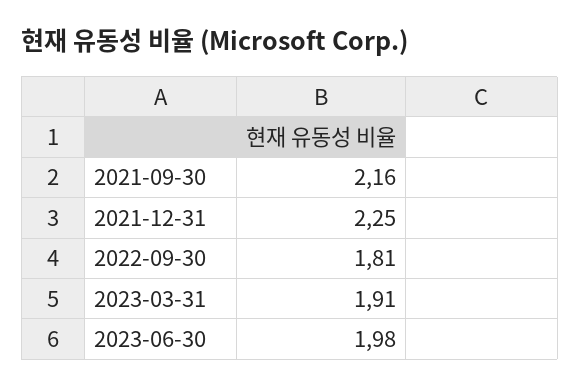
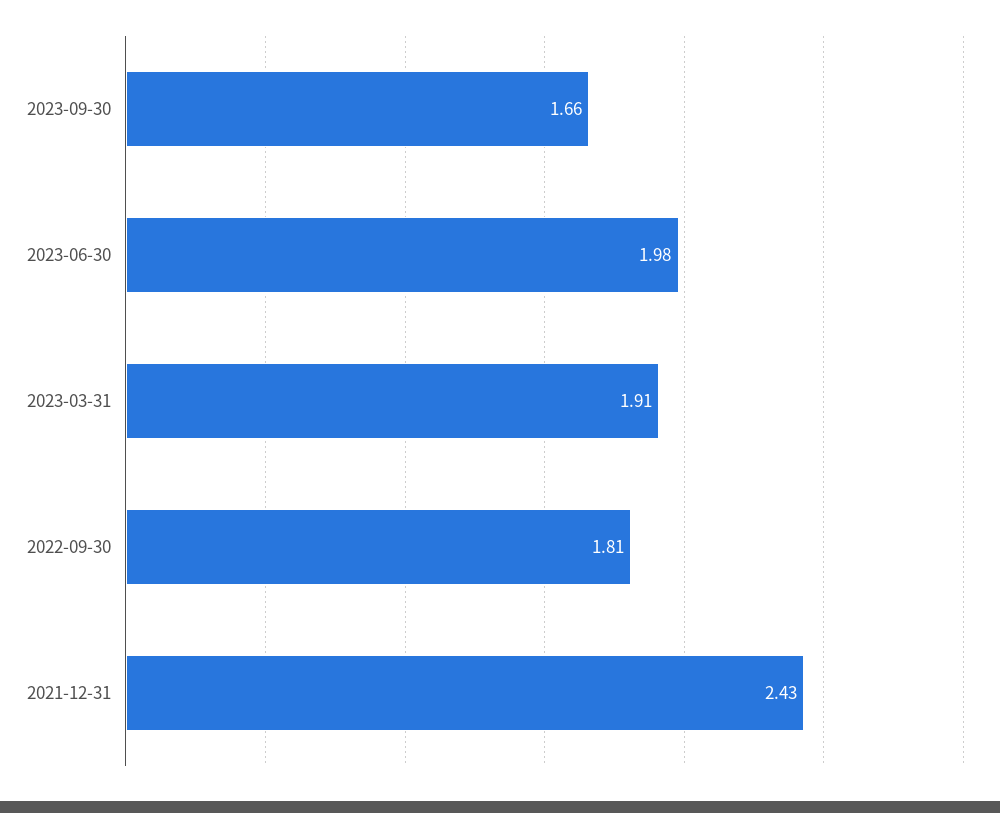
2021-09-30: 2.16 -> none
2021-12-31: 2.25 -> 2.43
2023-09-30: none -> 1.66

